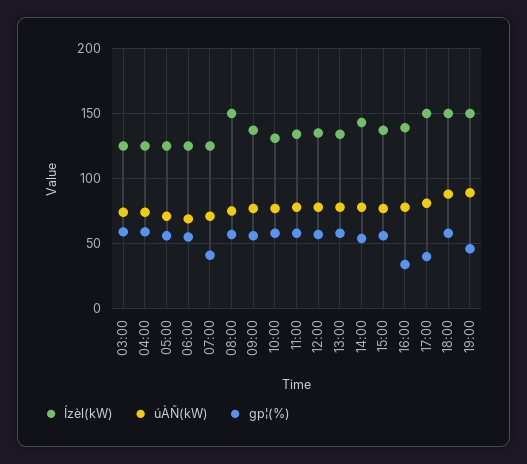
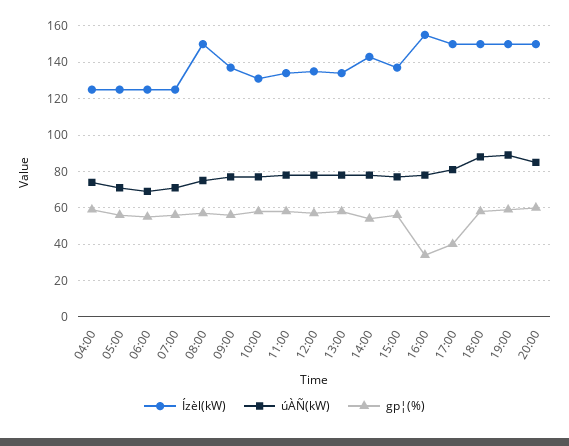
Ízèl(kW), 03:00: 125 -> none
úÀÑ(kW), 03:00: 75 -> none
gp¦(%), 03:00: 60 -> none
gp¦(%), 07:00: 40 -> 55
Ízèl(kW), 16:00: 140 -> 155
gp¦(%), 19:00: 45 -> 60
Ízèl(kW), 20:00: none -> 150
úÀÑ(kW), 20:00: none -> 85
gp¦(%), 20:00: none -> 60

